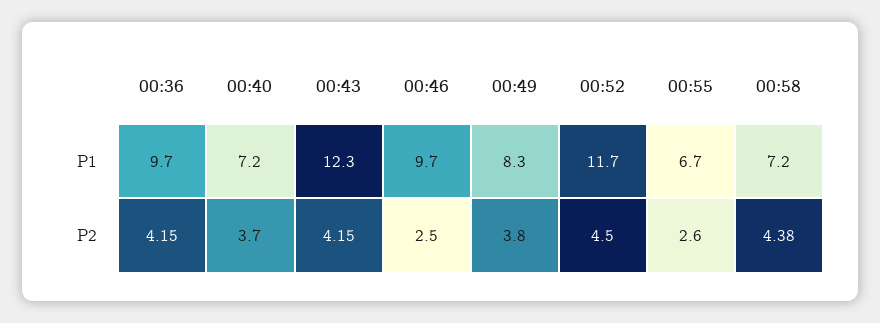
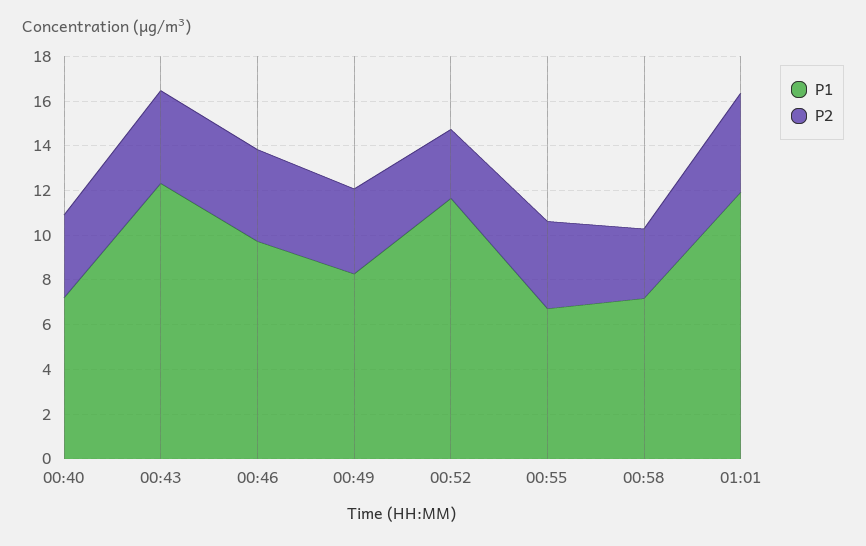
P1, 00:36: 9.7 -> none
P2, 00:36: 4.15 -> none
P2, 00:46: 2.5 -> 4
P2, 00:52: 4.5 -> 3
P2, 00:55: 2.6 -> 4
P2, 00:58: 4.38 -> 3
P1, 01:01: none -> 12
P2, 01:01: none -> 4.5

